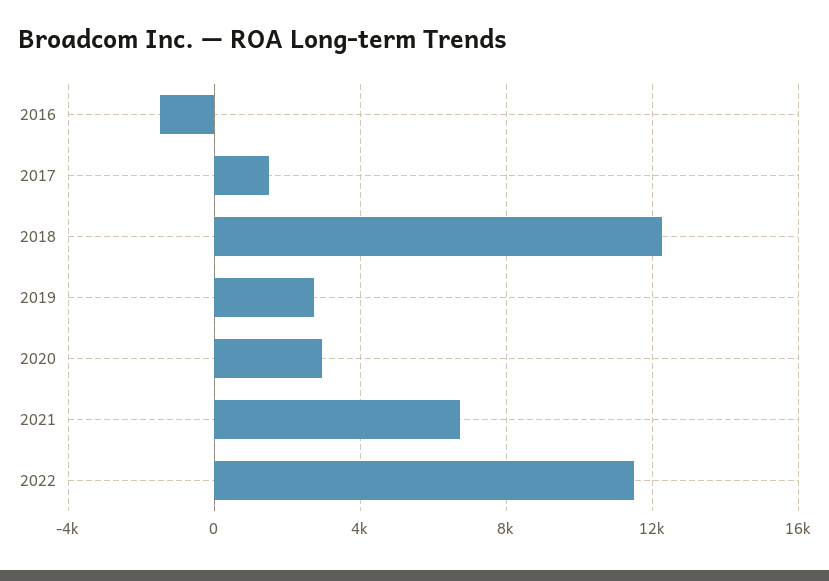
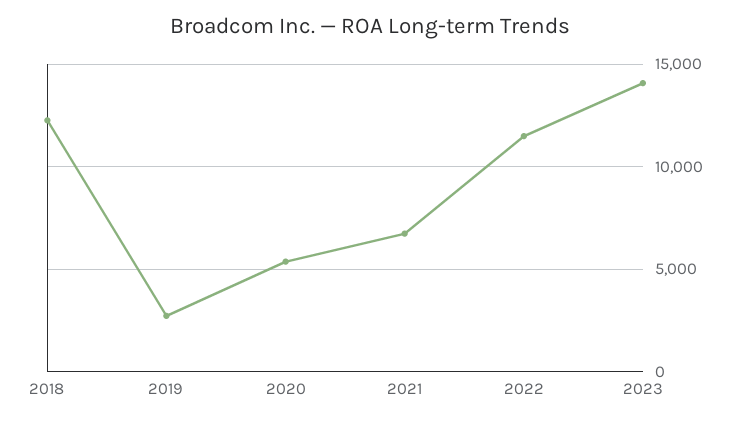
2016: -1500 -> none
2017: 1500 -> none
2020: 3000 -> 5500
2023: none -> 14000

